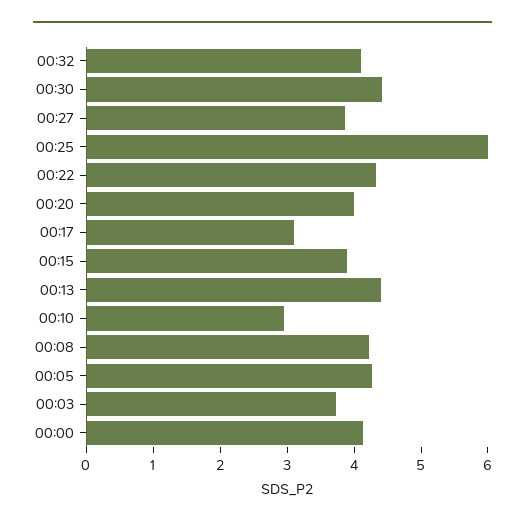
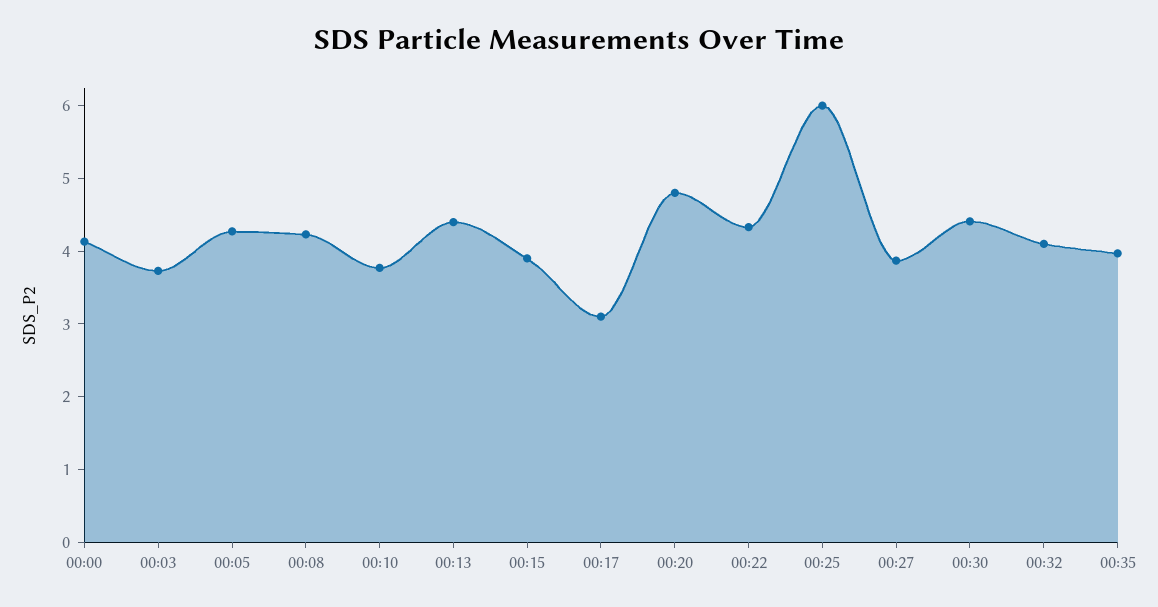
00:20: 4 -> 4.8
00:10: 3 -> 3.8
00:35: none -> 4

